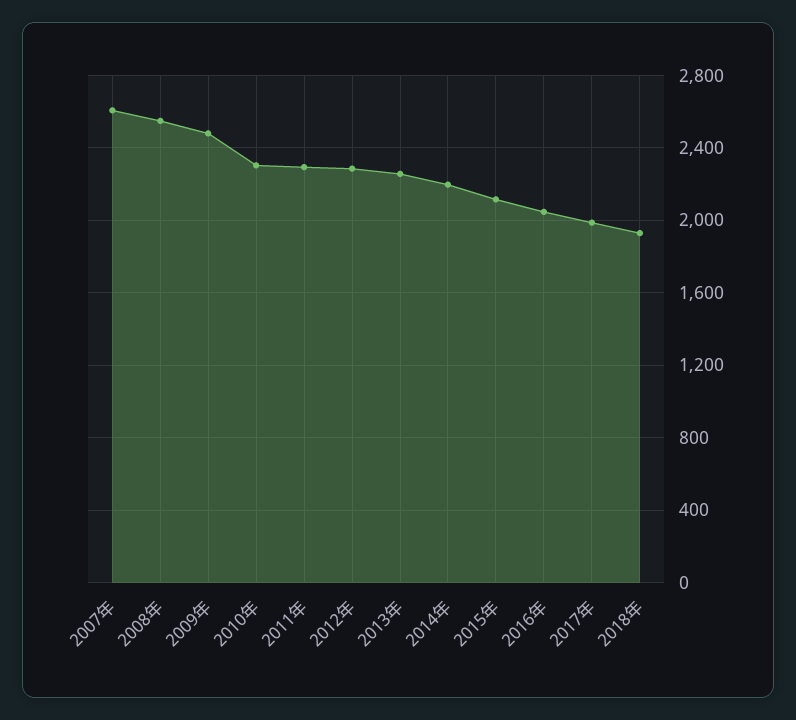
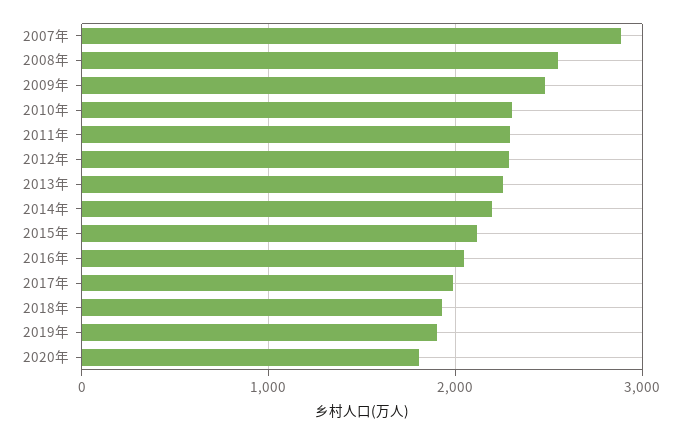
2007年: 2600 -> 2900
2019年: none -> 1900
2020年: none -> 1800

